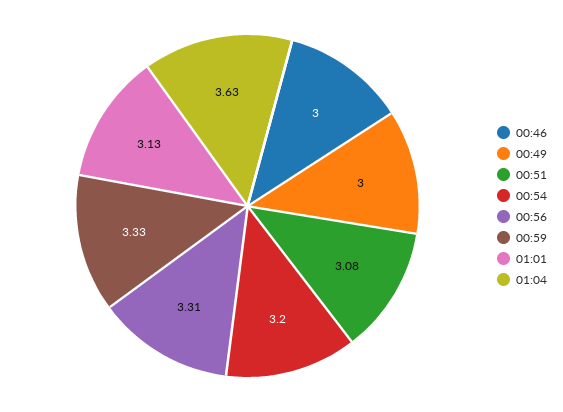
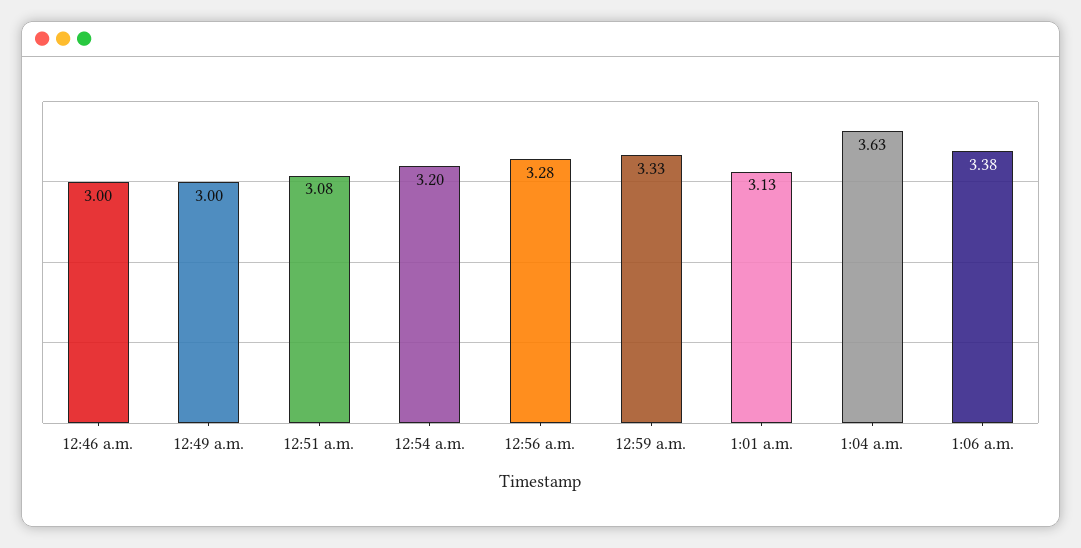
00:56: 3.31 -> 3.28
1:06 a.m.: none -> 3.38

